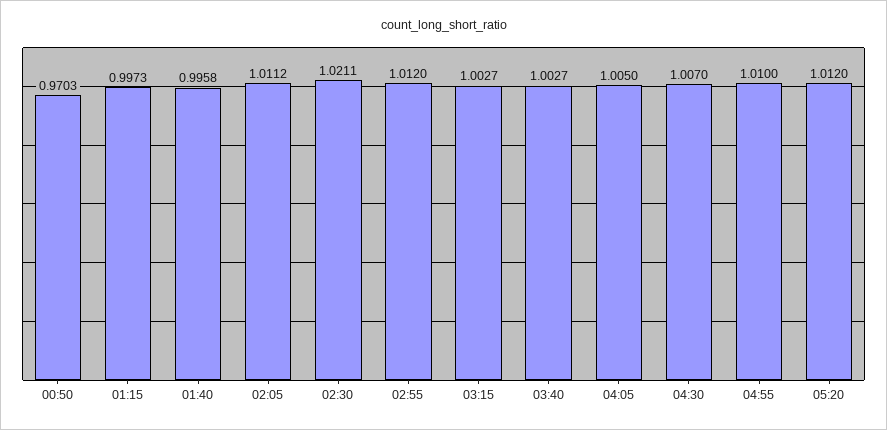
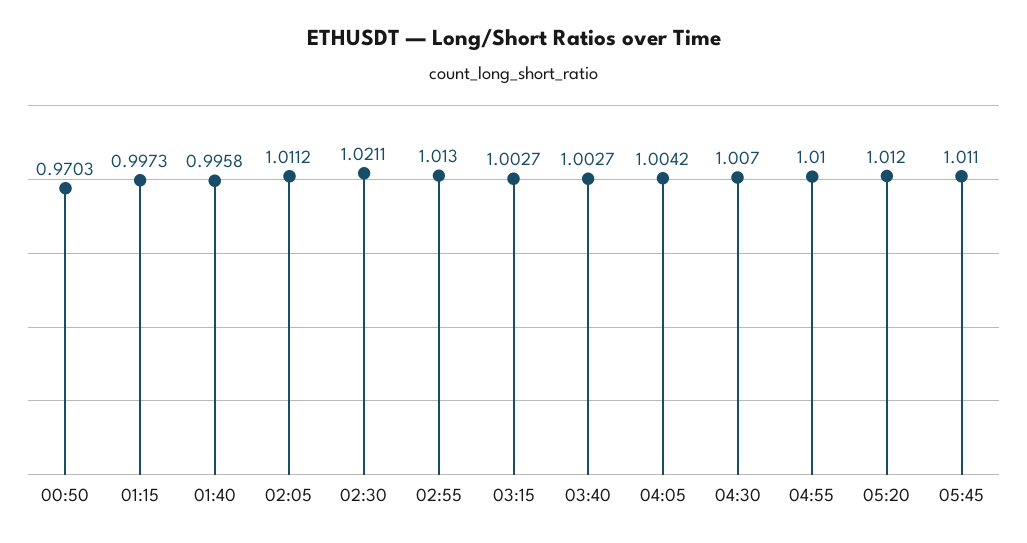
02:55: 1.012 -> 1.013
04:05: 1.005 -> 1.0042
05:45: none -> 1.011

